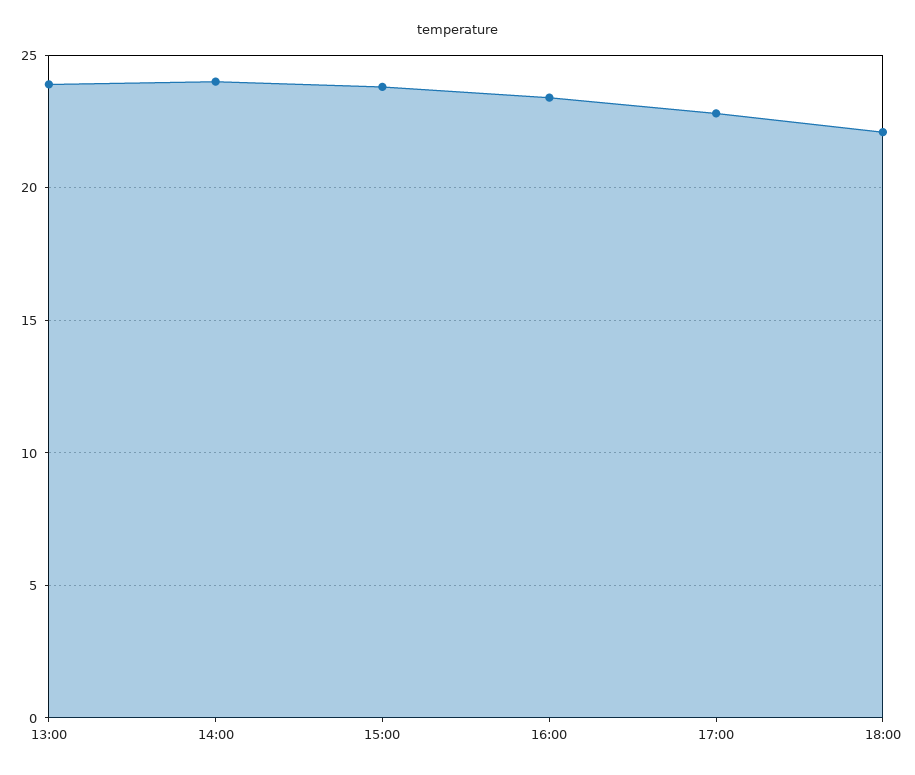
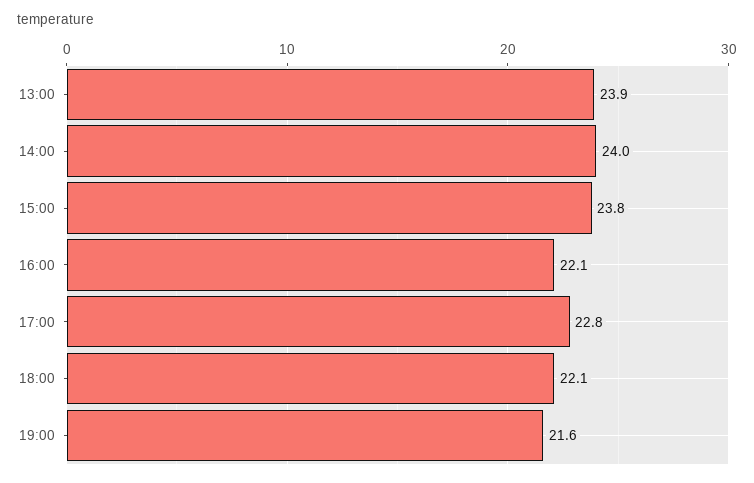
16:00: 23.5 -> 22.1
19:00: none -> 21.6

